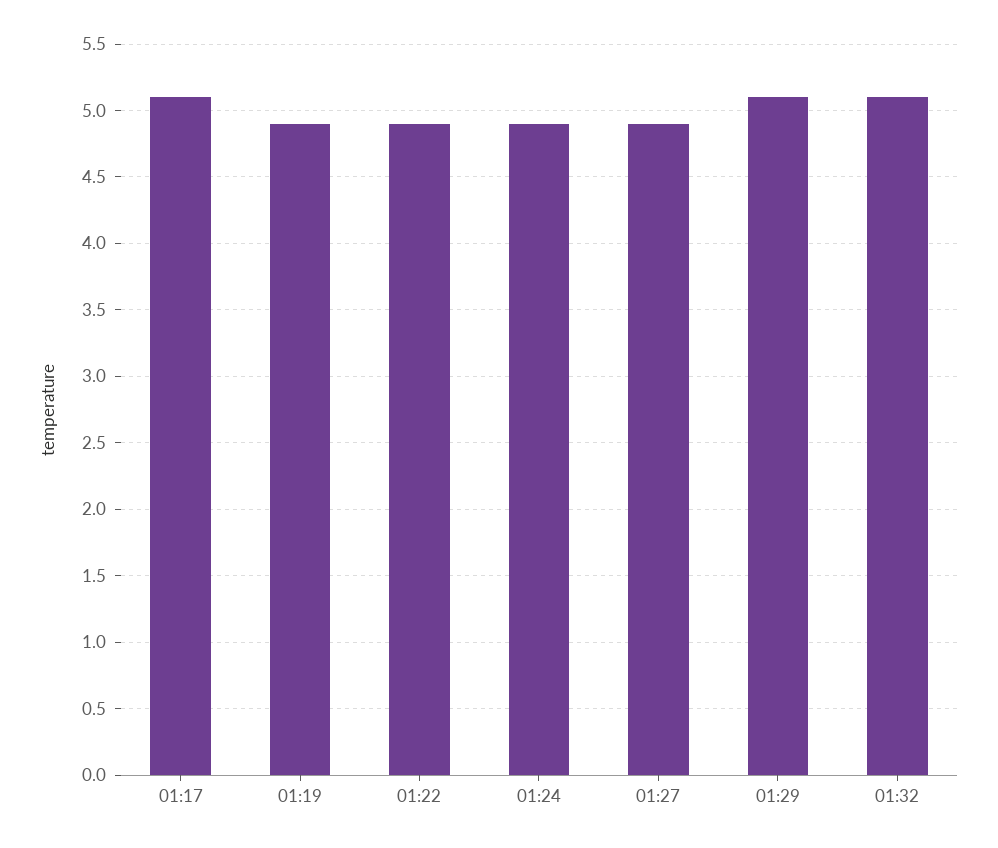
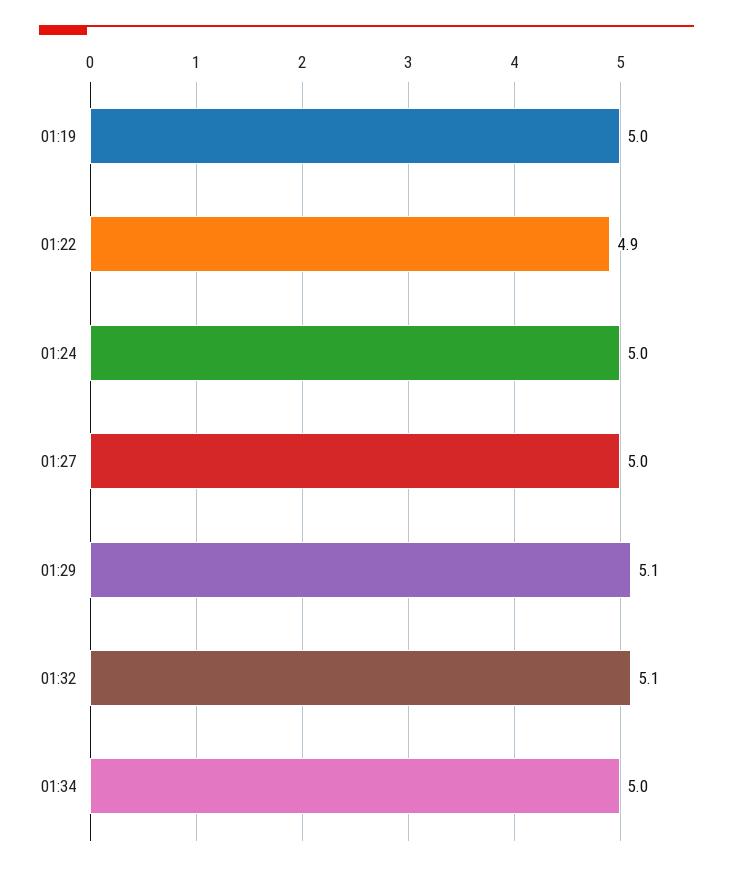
01:17: 5.1 -> none
01:19: 4.9 -> 5
01:24: 4.9 -> 5
01:27: 4.9 -> 5
01:34: none -> 5

